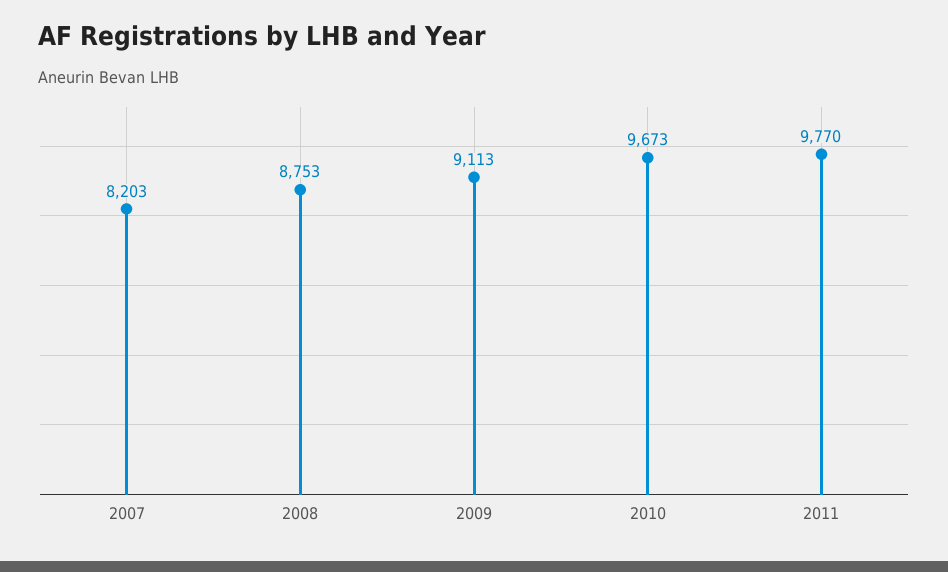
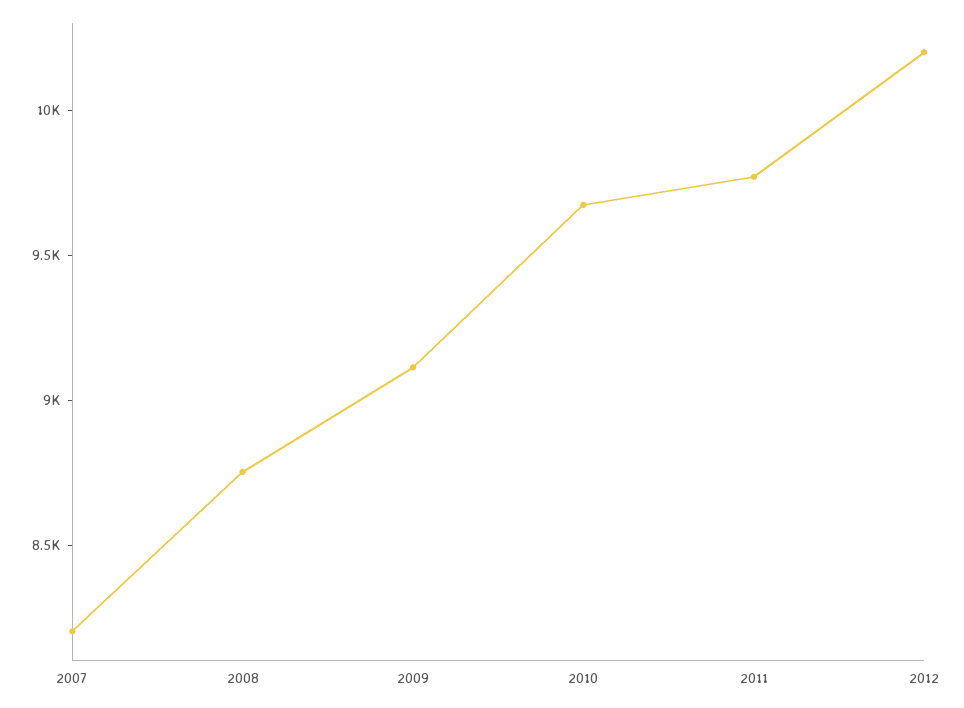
2012: none -> 10200

